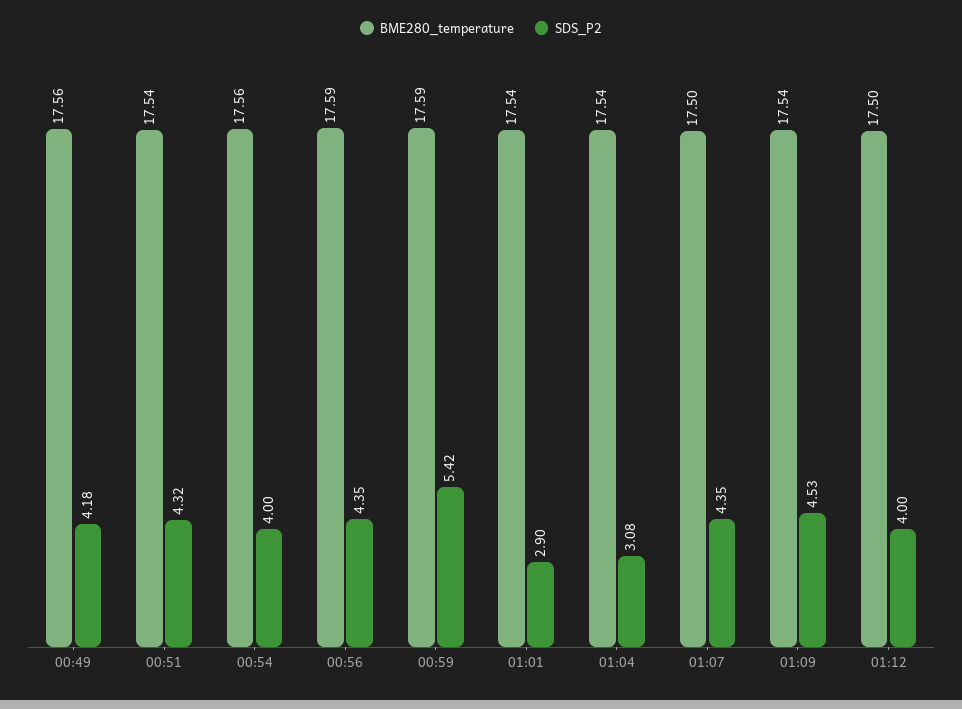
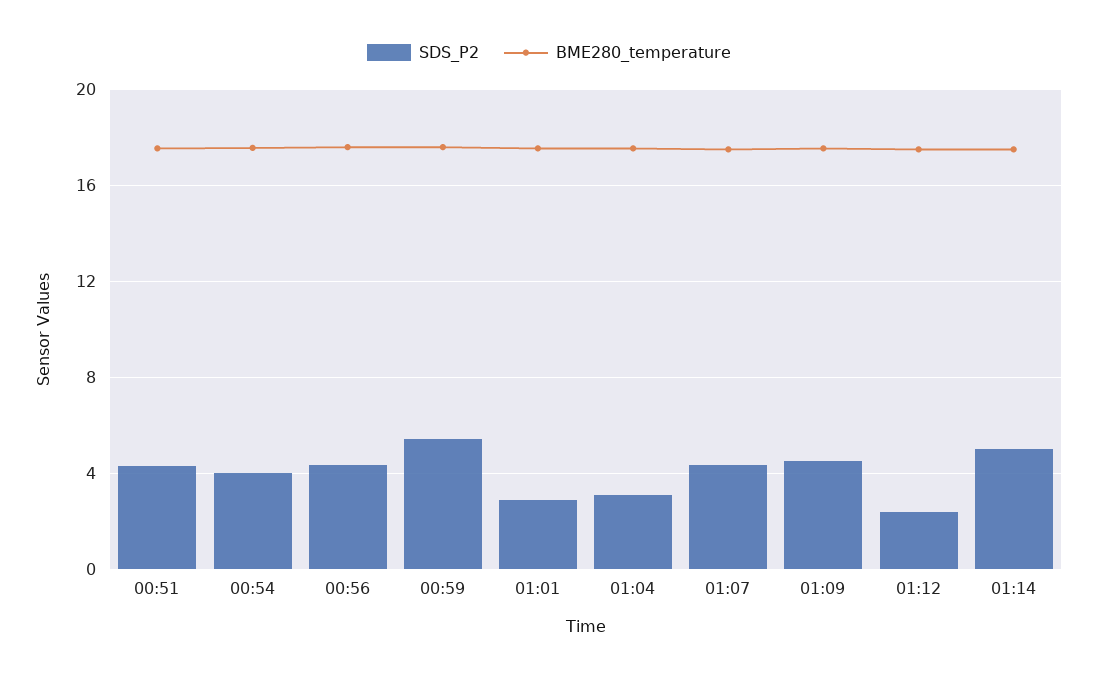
BME280_temperature, 00:49: 17.56 -> none
SDS_P2, 00:49: 4.18 -> none
SDS_P2, 01:12: 4 -> 2.5
SDS_P2, 01:14: none -> 5
BME280_temperature, 01:14: none -> 17.5

